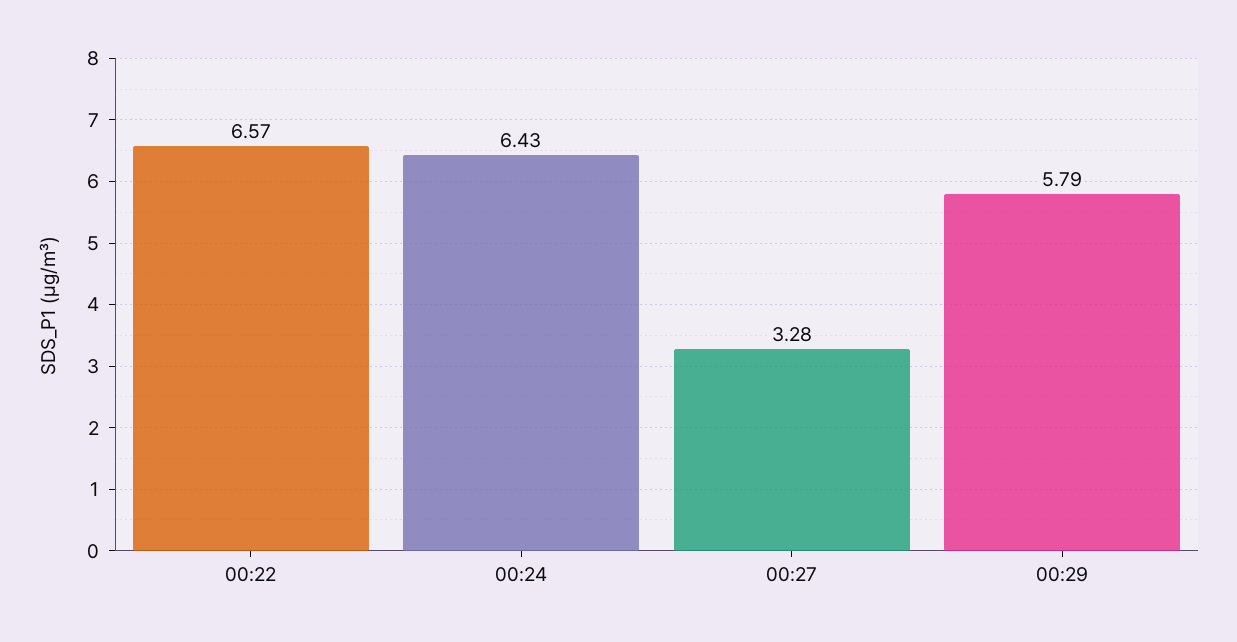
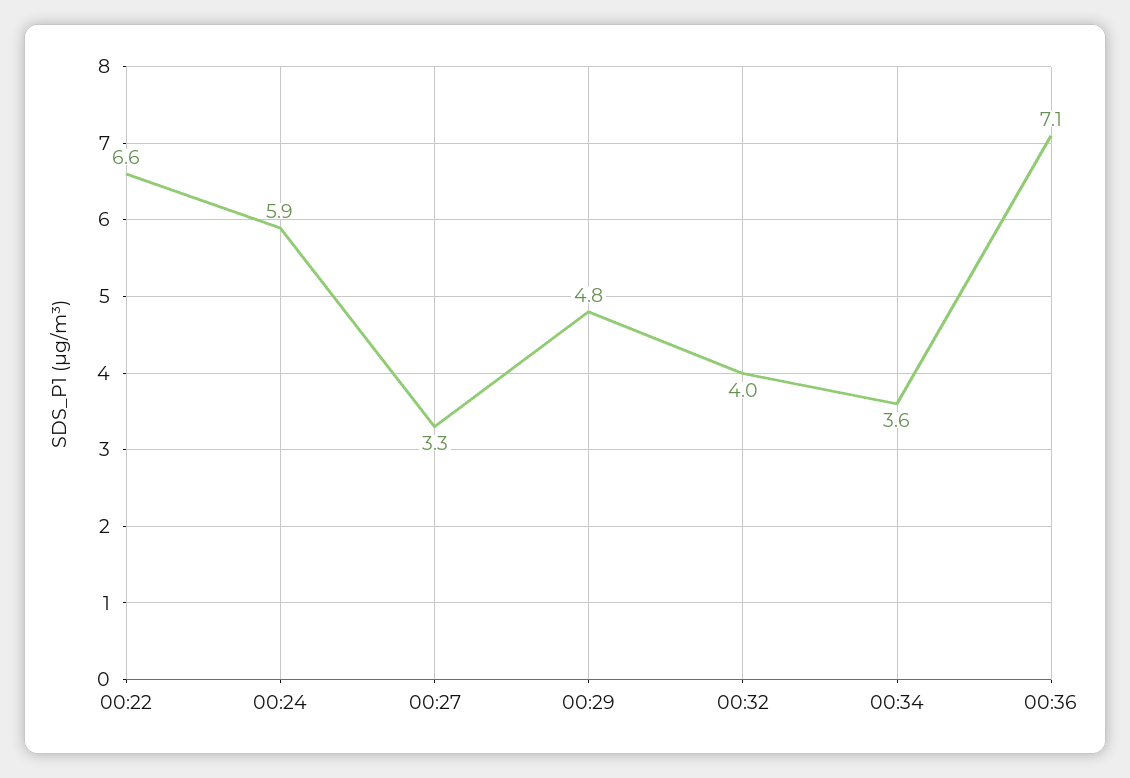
00:24: 6.43 -> 5.9
00:29: 5.79 -> 4.8
00:32: none -> 4
00:34: none -> 3.6
00:36: none -> 7.1

